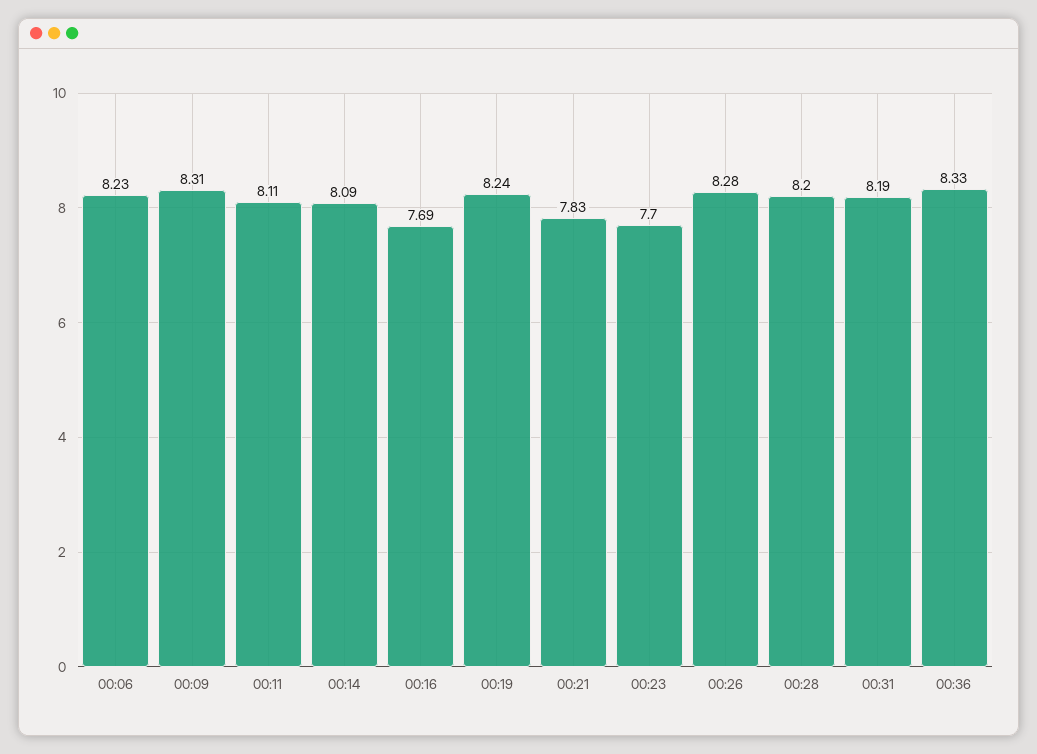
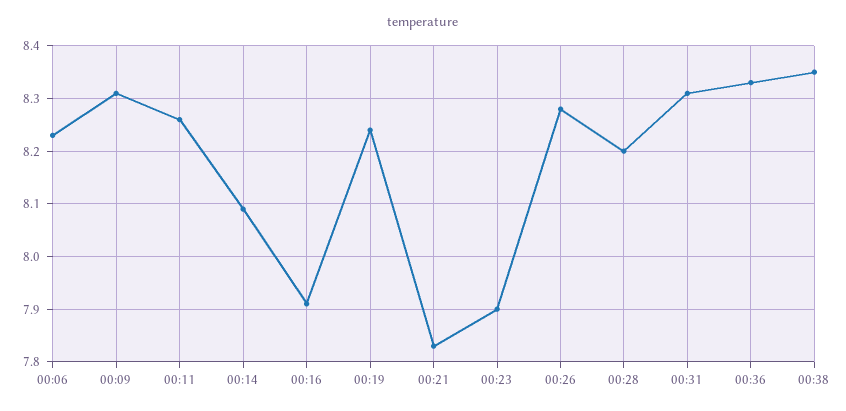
00:11: 8.11 -> 8.25
00:16: 7.69 -> 7.9
00:23: 7.7 -> 7.9
00:31: 8.19 -> 8.3
00:38: none -> 8.35

